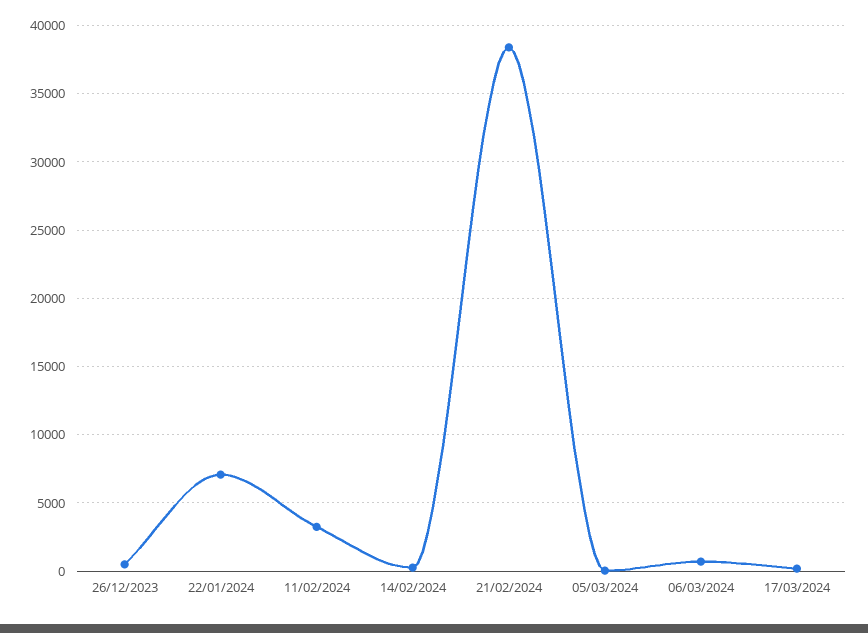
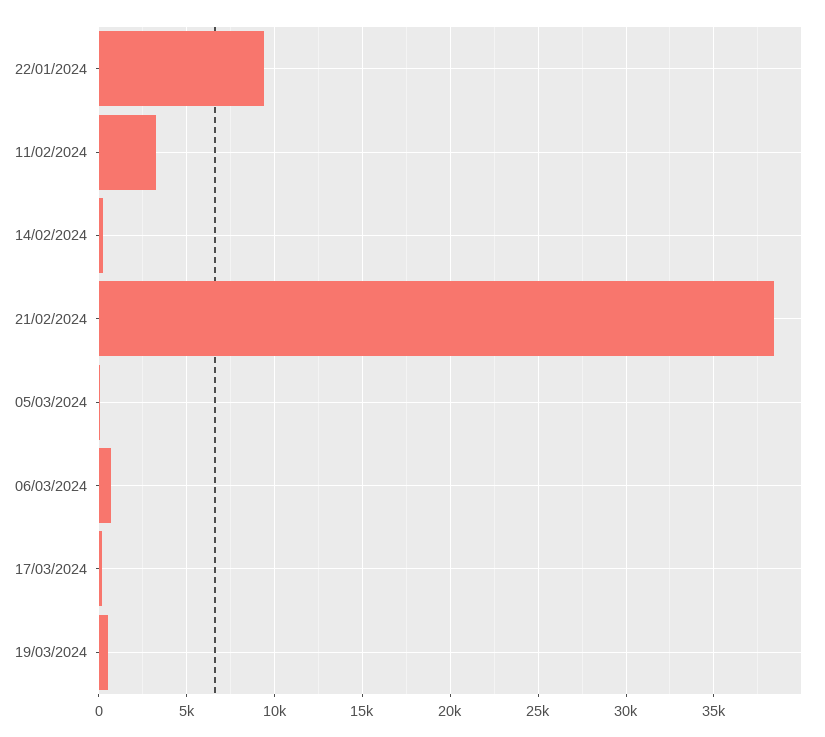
26/12/2023: 500 -> none
22/01/2024: 7000 -> 9500
19/03/2024: none -> 500

